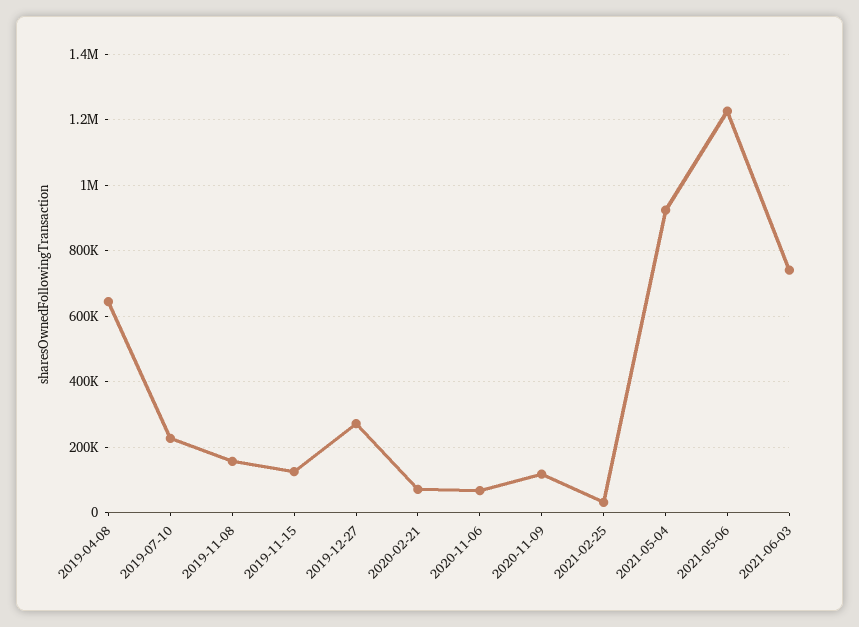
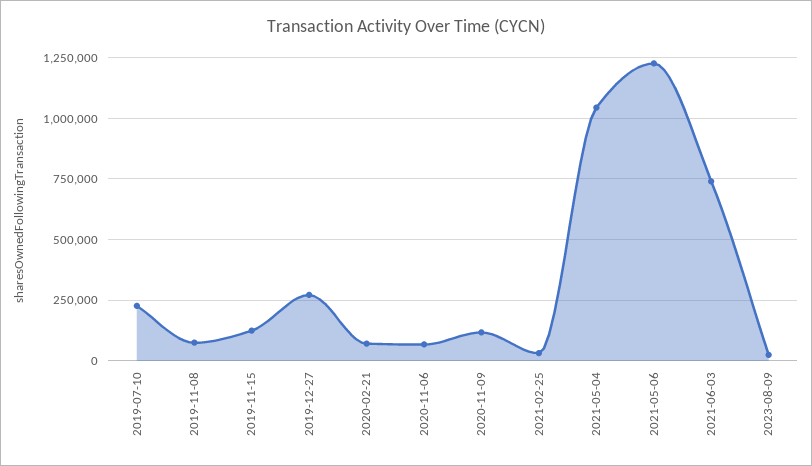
2019-04-08: 640000 -> none
2019-11-08: 160000 -> 75000
2021-05-04: 920000 -> 1050000
2023-08-09: none -> 25000

